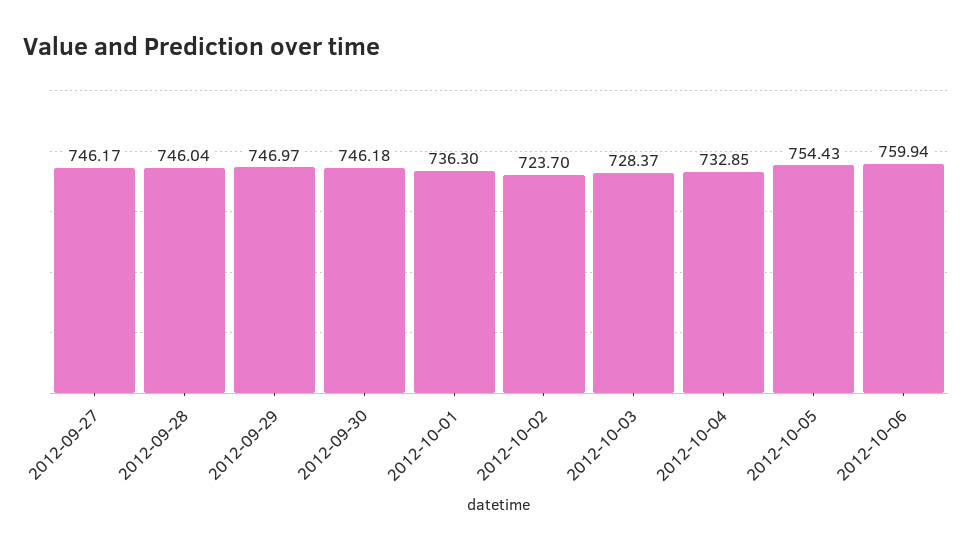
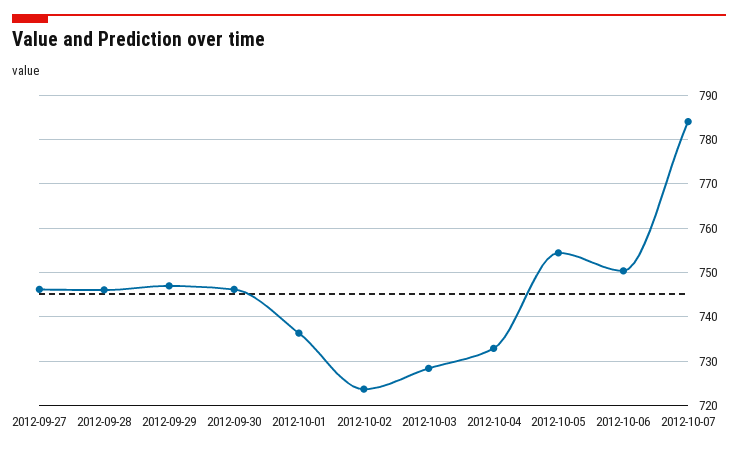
2012-10-06: 759.94 -> 750
2012-10-07: none -> 784

